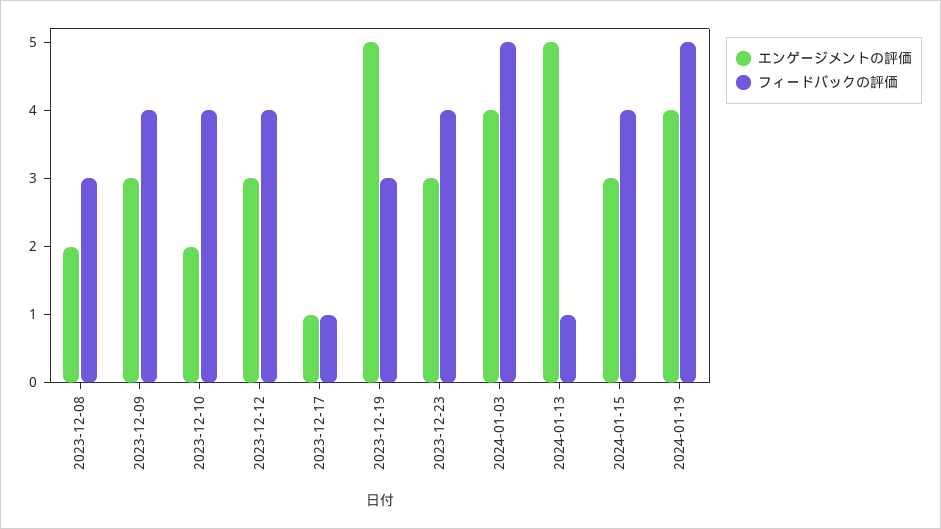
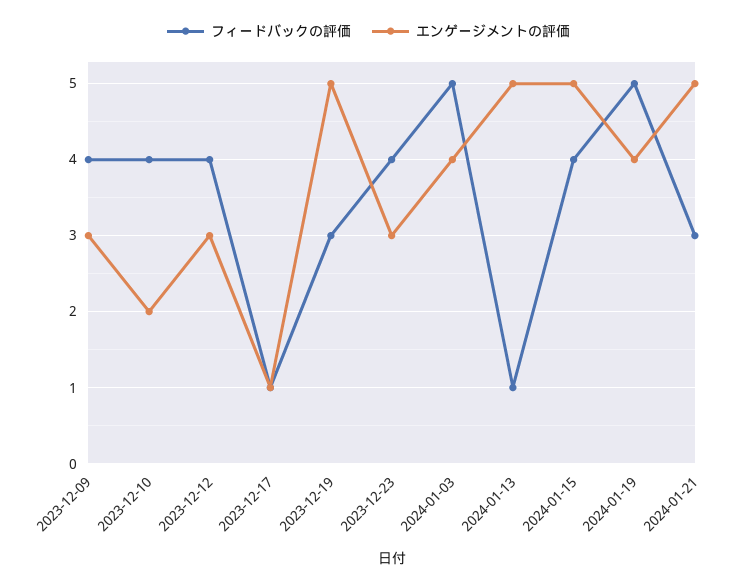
エンゲージメントの評価, 2023-12-08: 2 -> none
フィードバックの評価, 2023-12-08: 3 -> none
エンゲージメントの評価, 2024-01-15: 3 -> 5
フィードバックの評価, 2024-01-21: none -> 3
エンゲージメントの評価, 2024-01-21: none -> 5

